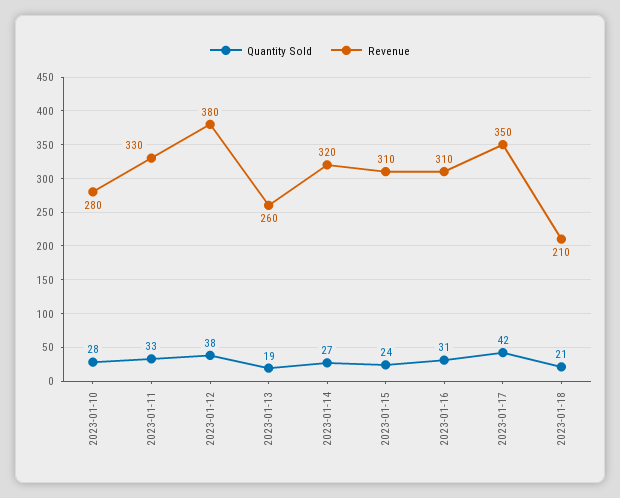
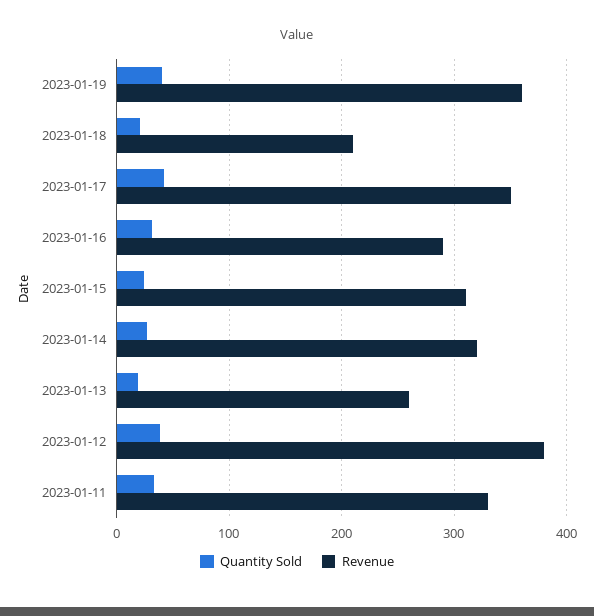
Quantity Sold, 2023-01-10: 28 -> none
Revenue, 2023-01-10: 280 -> none
Revenue, 2023-01-16: 310 -> 290
Quantity Sold, 2023-01-19: none -> 40
Revenue, 2023-01-19: none -> 360

